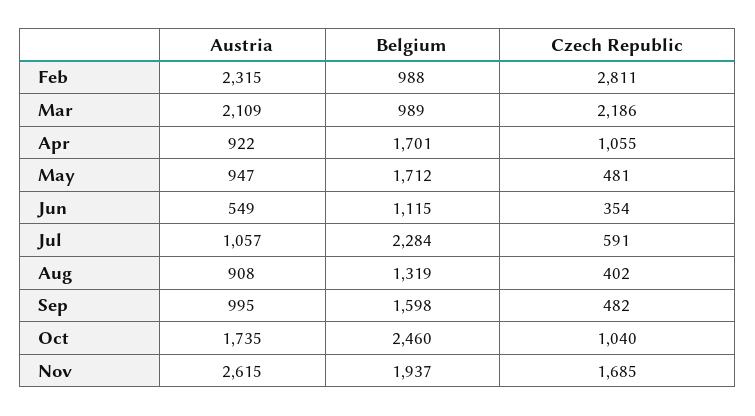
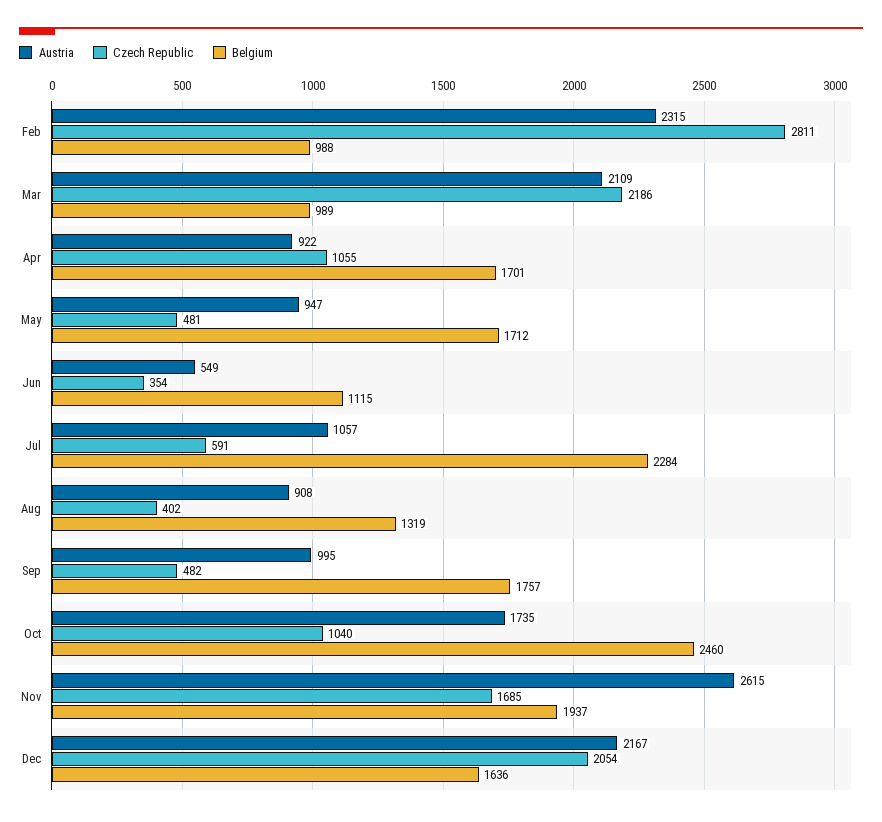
Belgium, Sep: 1598 -> 1757
Austria, Dec: none -> 2167
Czech Republic, Dec: none -> 2054
Belgium, Dec: none -> 1636

